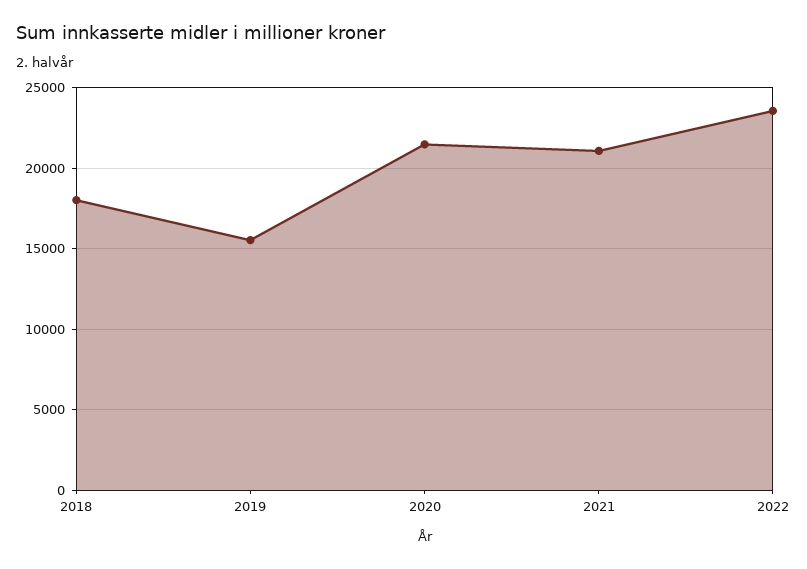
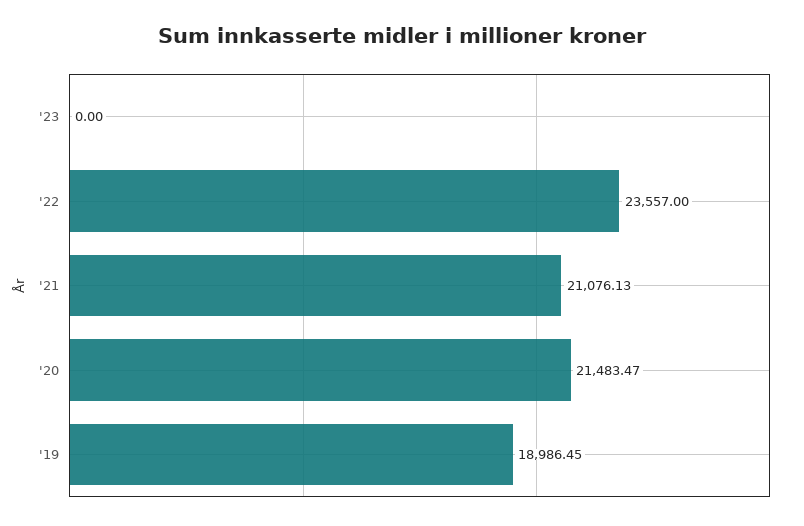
2018: 18000 -> none
2019: 15500 -> 18986.45
'23: none -> 0

